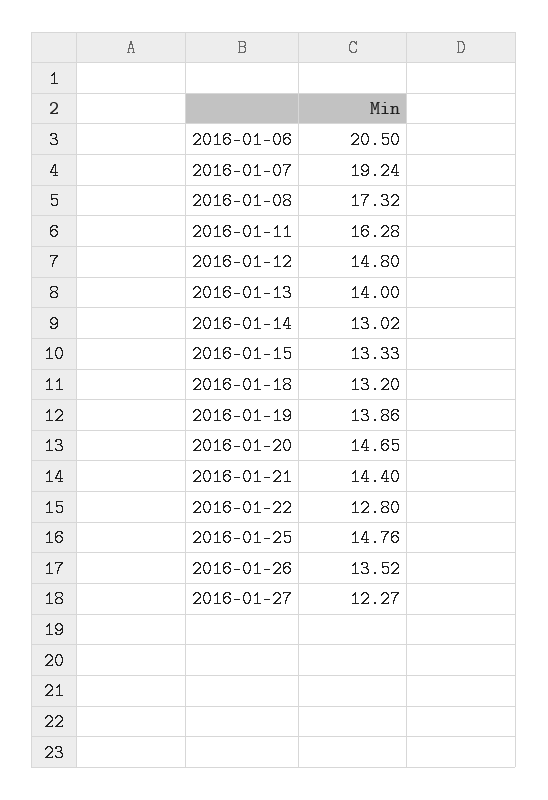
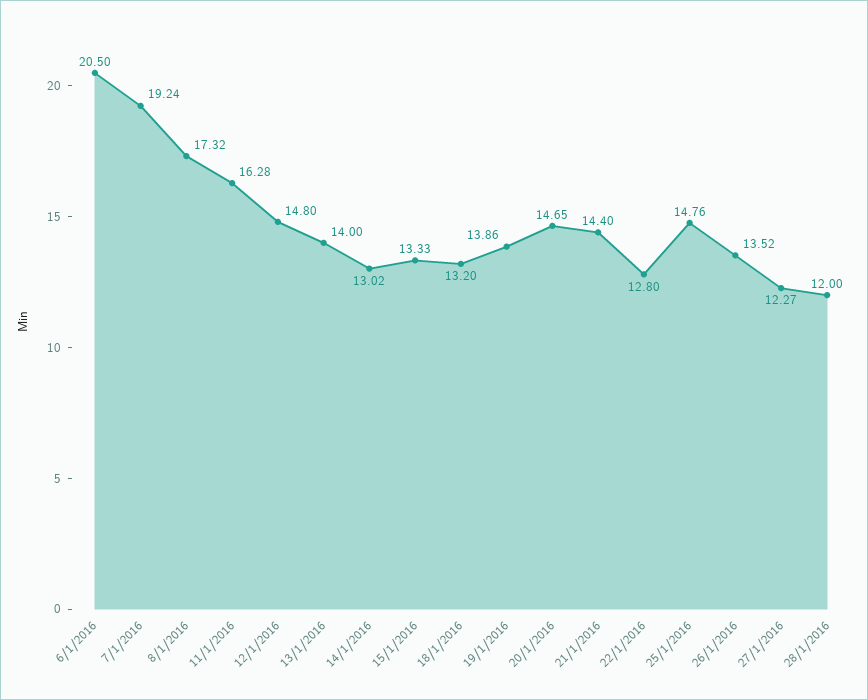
28/1/2016: none -> 12

